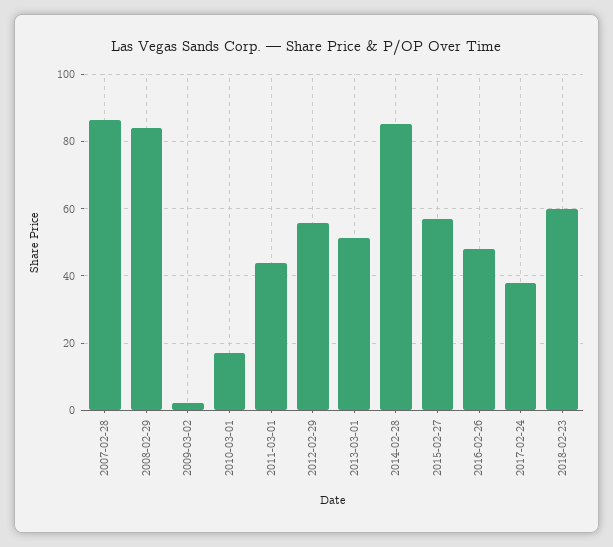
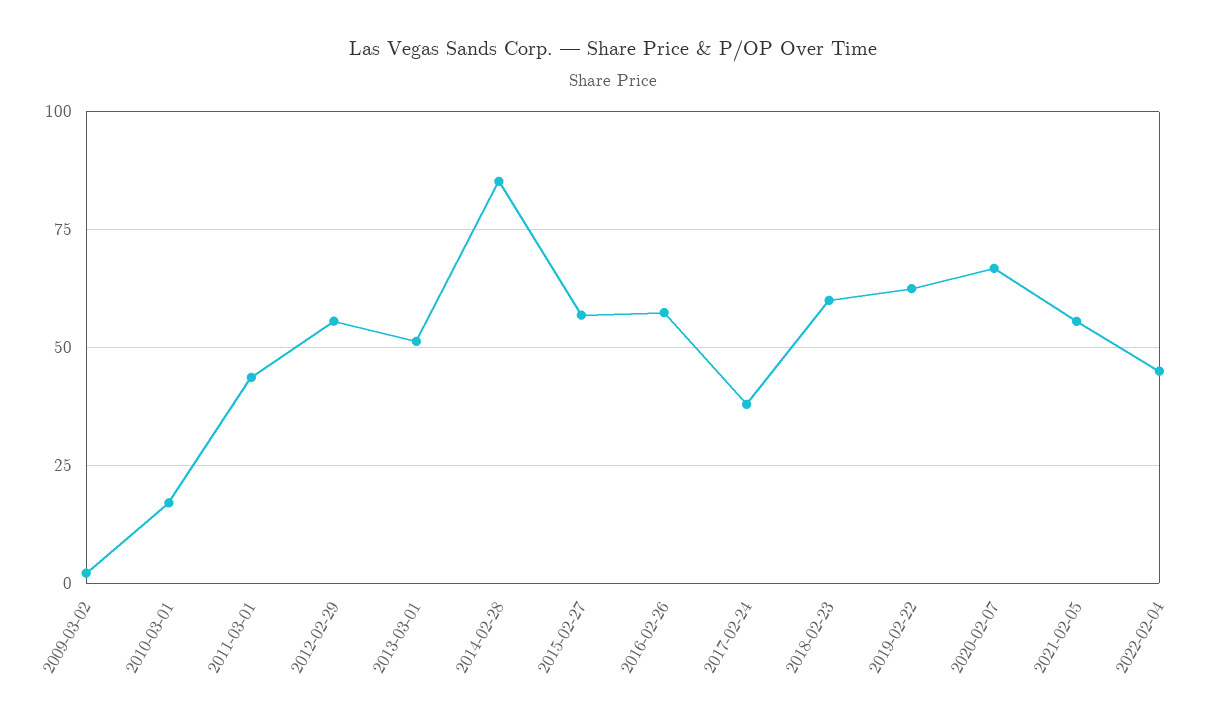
2007-02-28: 86 -> none
2008-02-29: 84 -> none
2016-02-26: 48 -> 57.5
2019-02-22: none -> 62.5
2020-02-07: none -> 67.5
2021-02-05: none -> 55
2022-02-04: none -> 45

